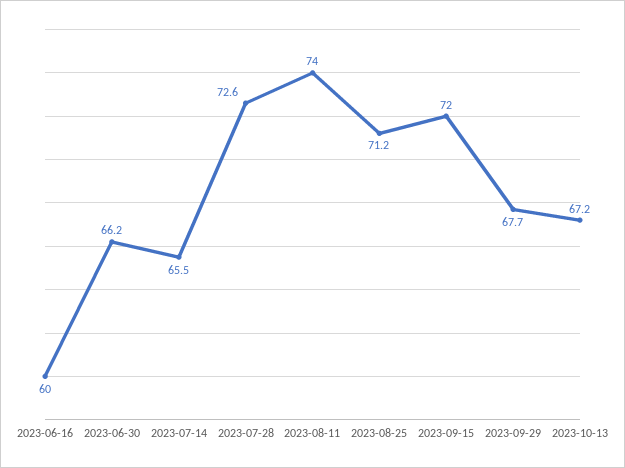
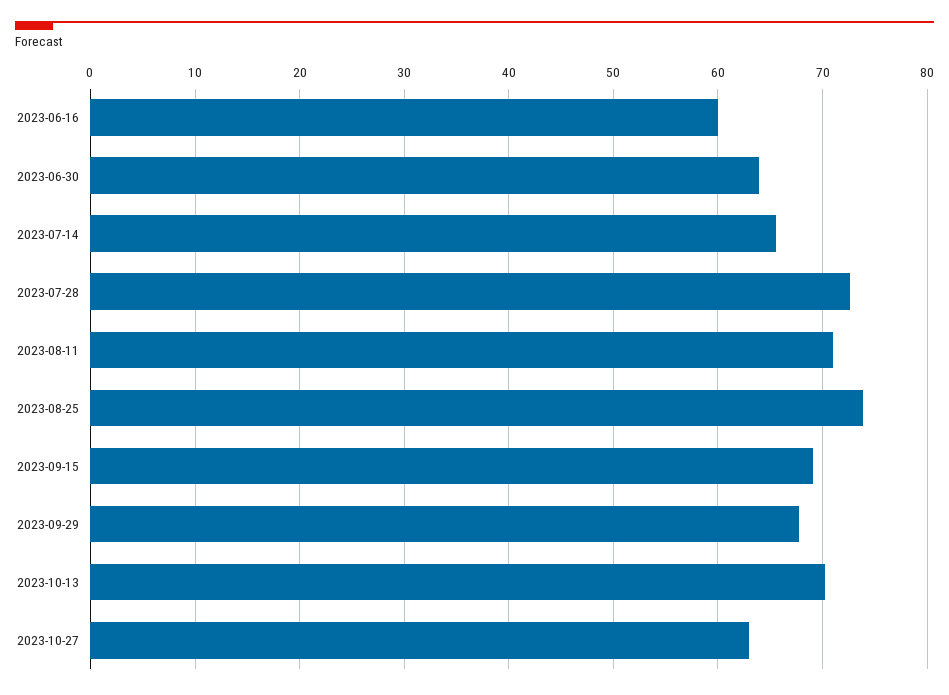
2023-06-30: 66.2 -> 64
2023-08-11: 74 -> 71
2023-08-25: 71.2 -> 74
2023-09-15: 72 -> 69
2023-10-13: 67.2 -> 70
2023-10-27: none -> 63

